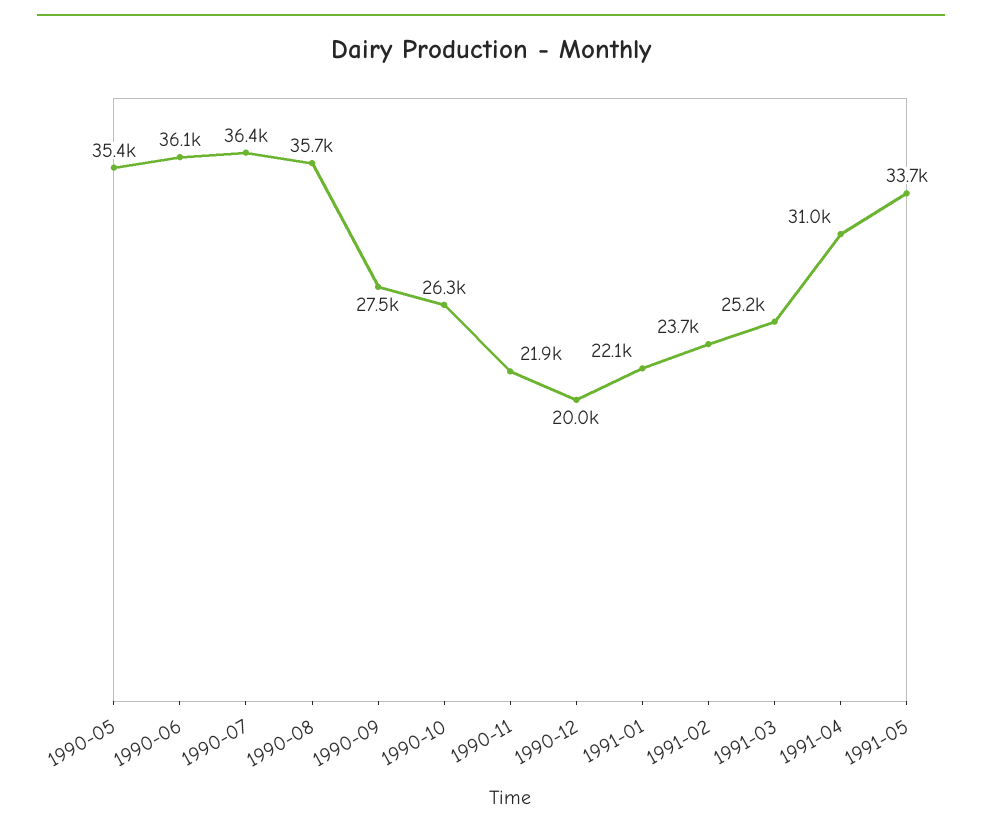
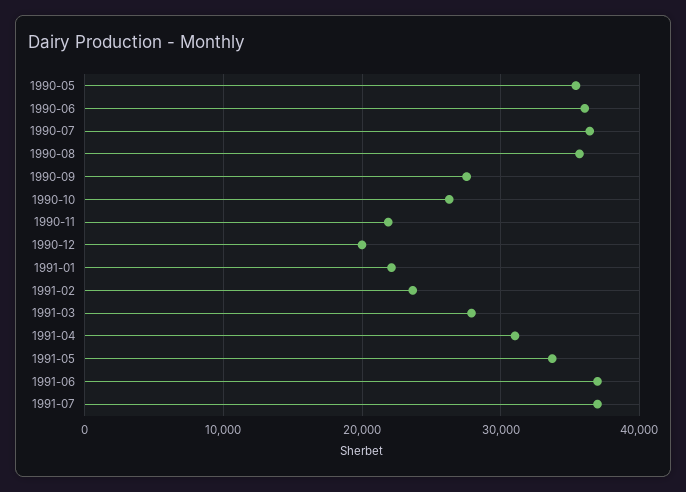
1991-03: 25200 -> 28000
1991-06: none -> 37000
1991-07: none -> 37000

